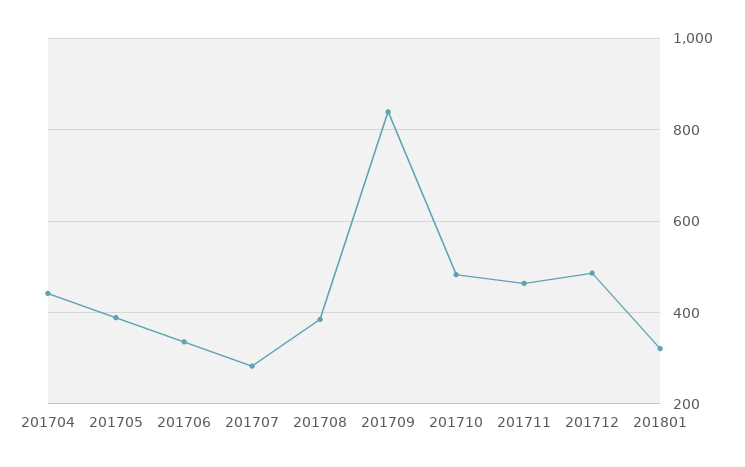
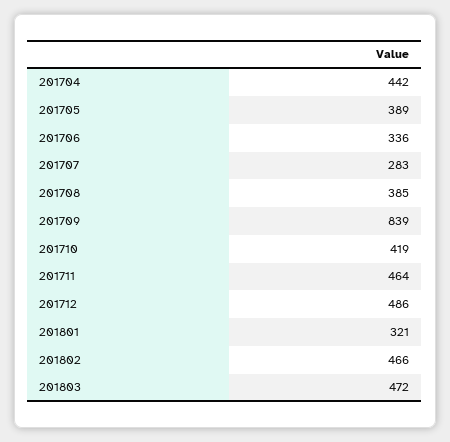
201710: 480 -> 419
201802: none -> 466
201803: none -> 472

